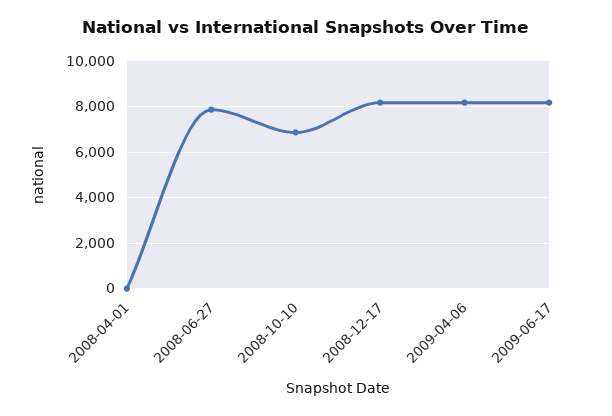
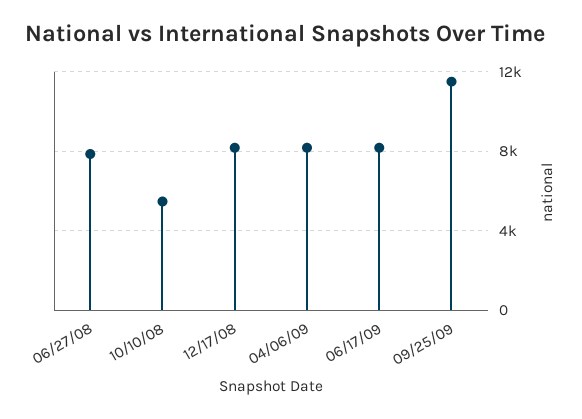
2008-04-01: 0 -> none
2008-10-10: 7000 -> 5500
09/25/09: none -> 11500

